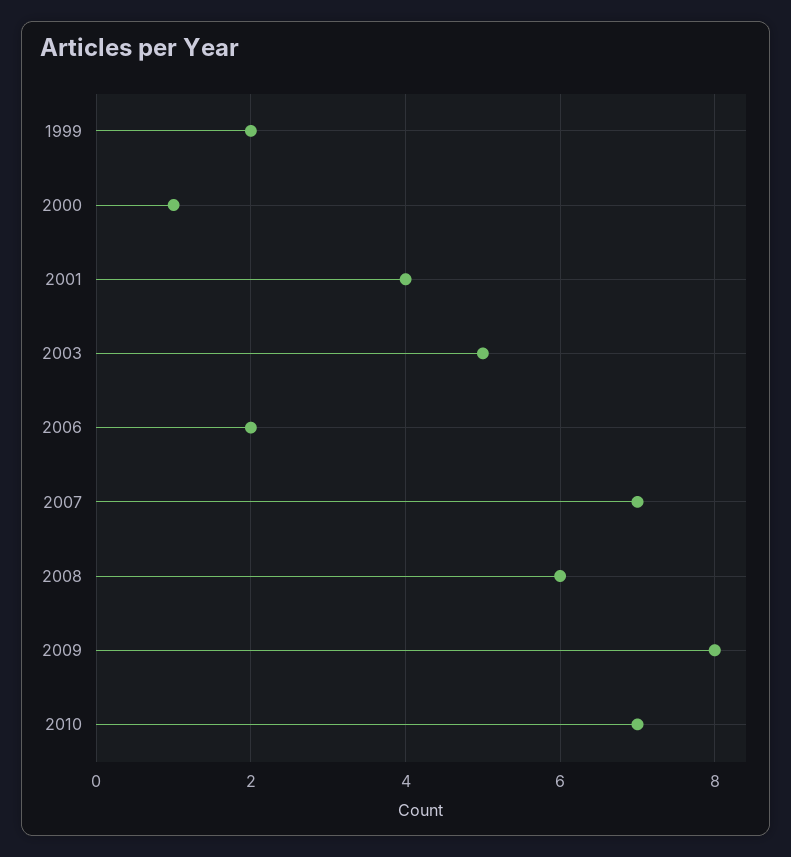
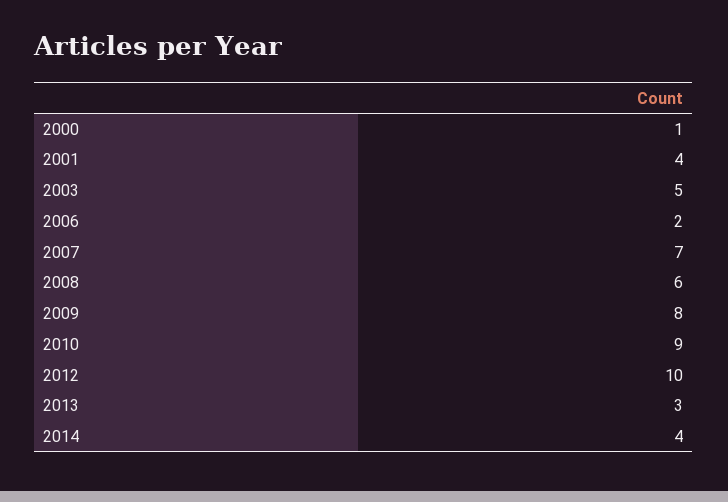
1999: 2 -> none
2010: 7 -> 9
2012: none -> 10
2013: none -> 3
2014: none -> 4

